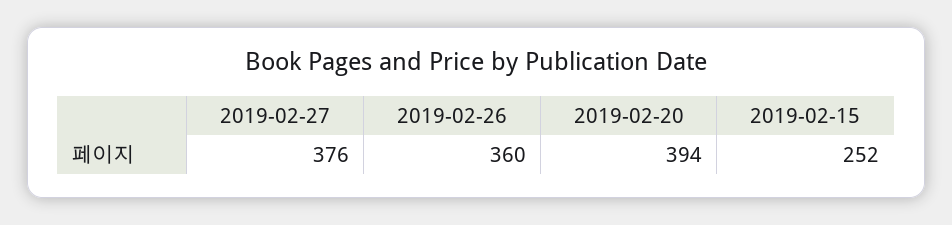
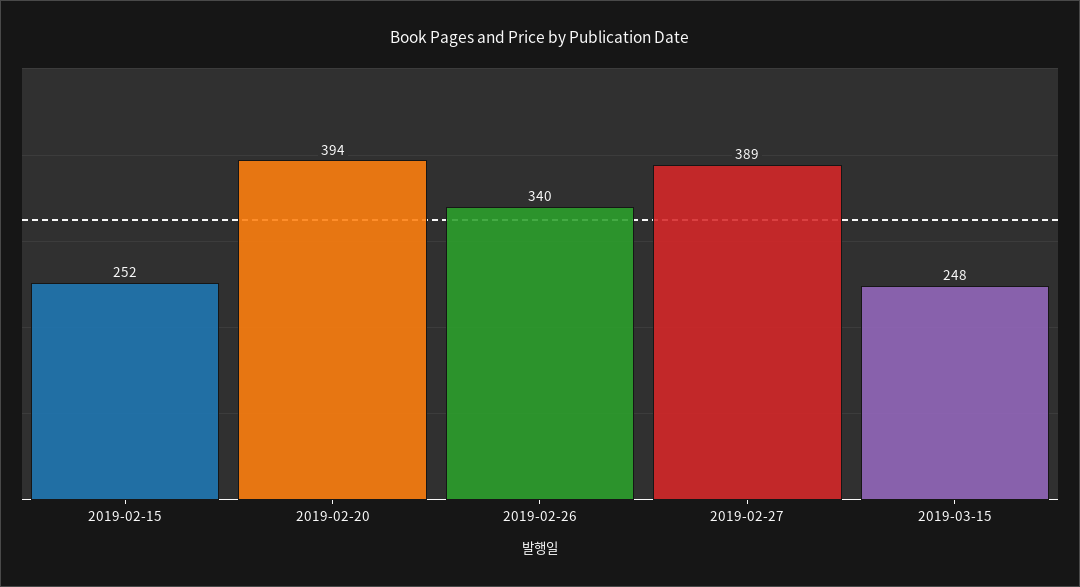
2019-02-27: 376 -> 389
2019-02-26: 360 -> 340
2019-03-15: none -> 248

